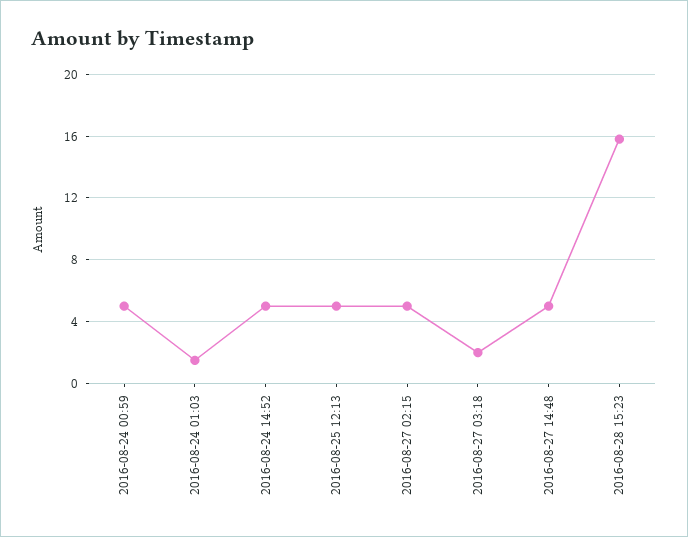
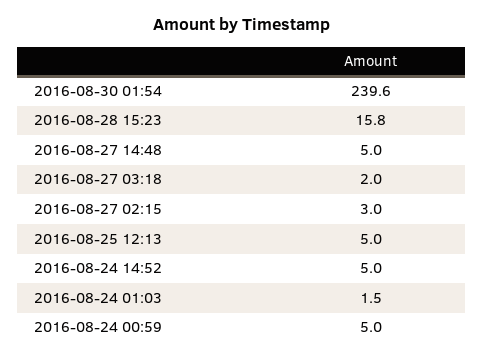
2016-08-27 02:15: 5 -> 3
2016-08-30 01:54: none -> 239.6

